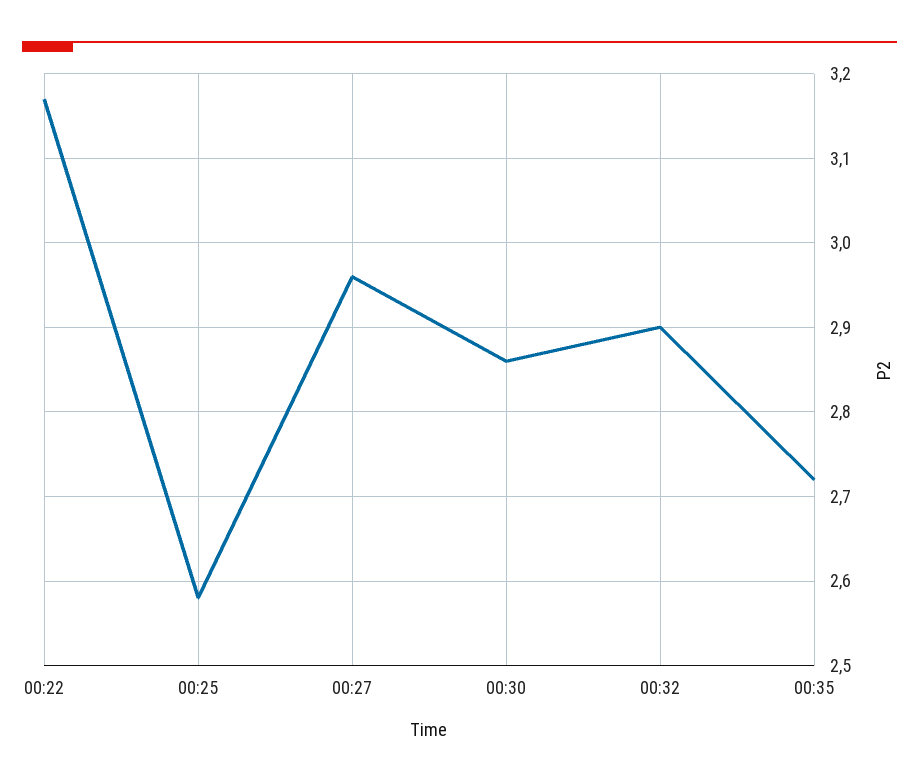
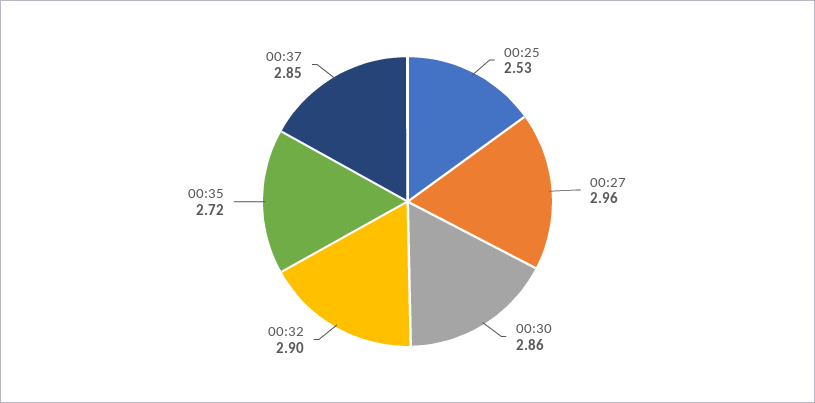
00:22: 3.17 -> none
00:25: 2.58 -> 2.53
00:37: none -> 2.85

